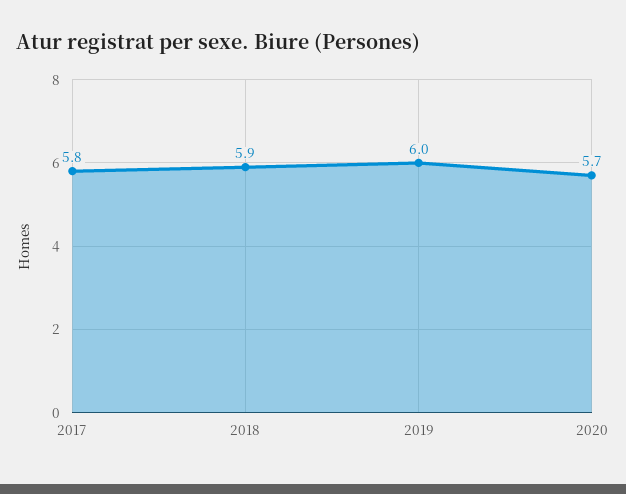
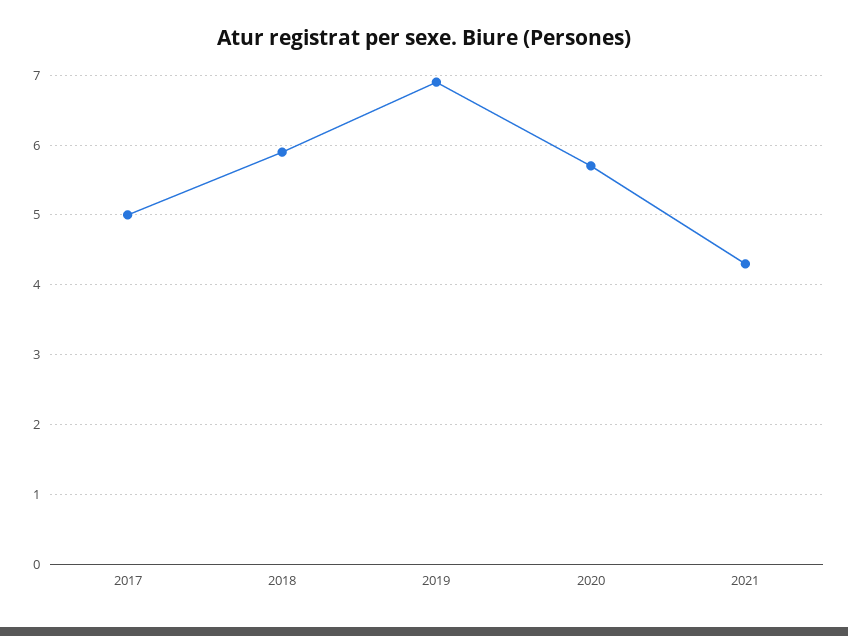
2017: 5.8 -> 5
2019: 6 -> 6.9
2021: none -> 4.3

